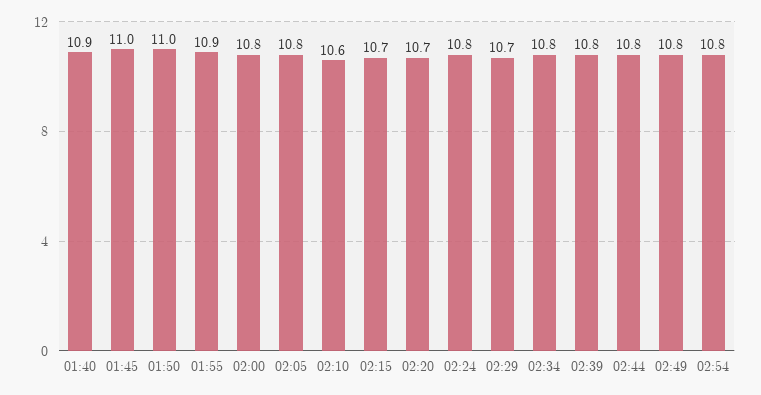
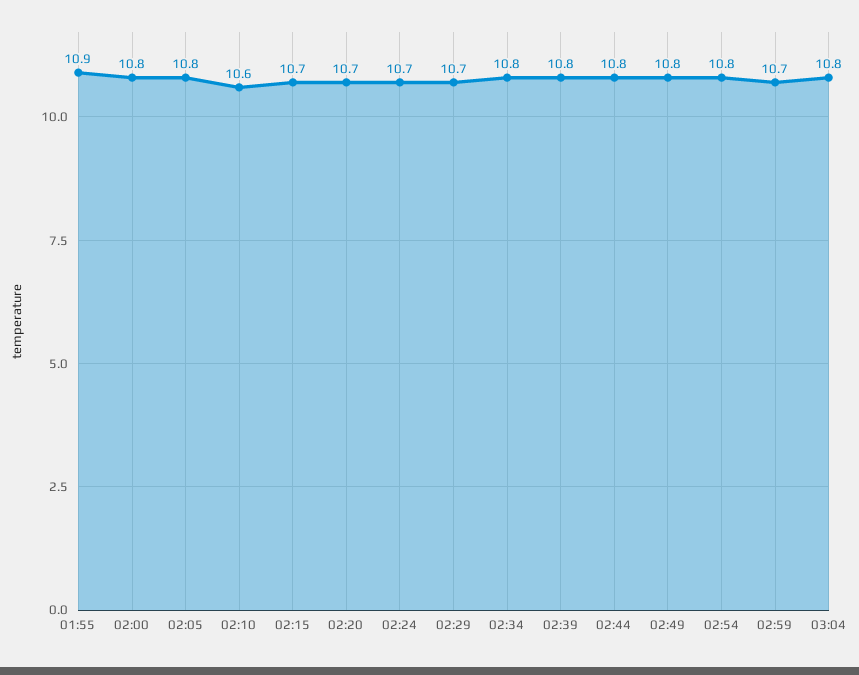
01:40: 10.9 -> none
01:45: 11 -> none
01:50: 11 -> none
02:24: 10.8 -> 10.7
02:59: none -> 10.7
03:04: none -> 10.8

